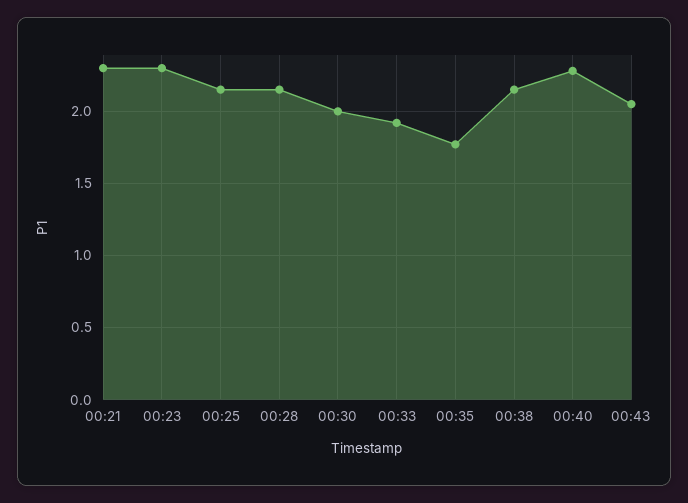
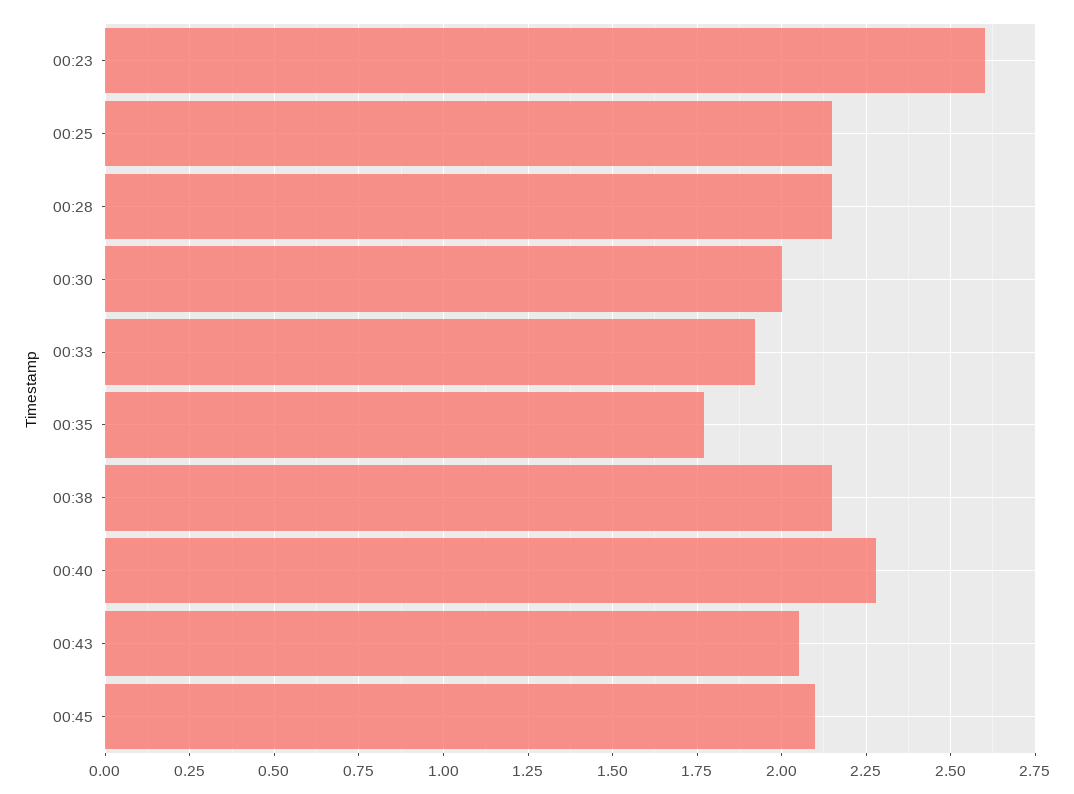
00:21: 2.3 -> none
00:23: 2.3 -> 2.6
00:45: none -> 2.1

